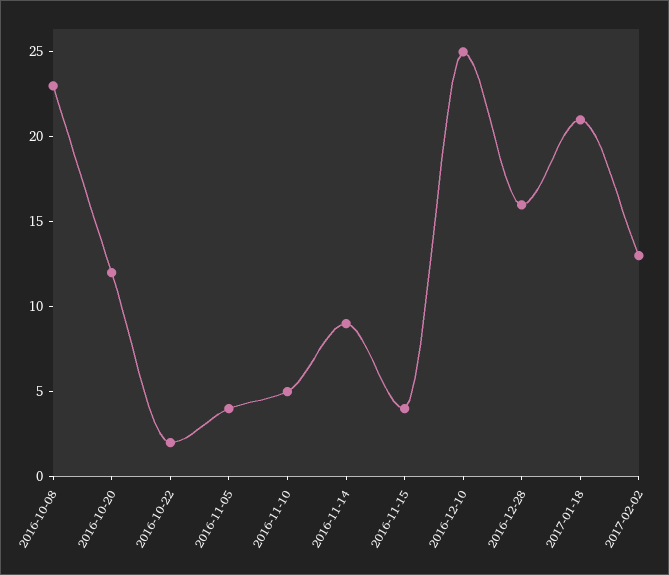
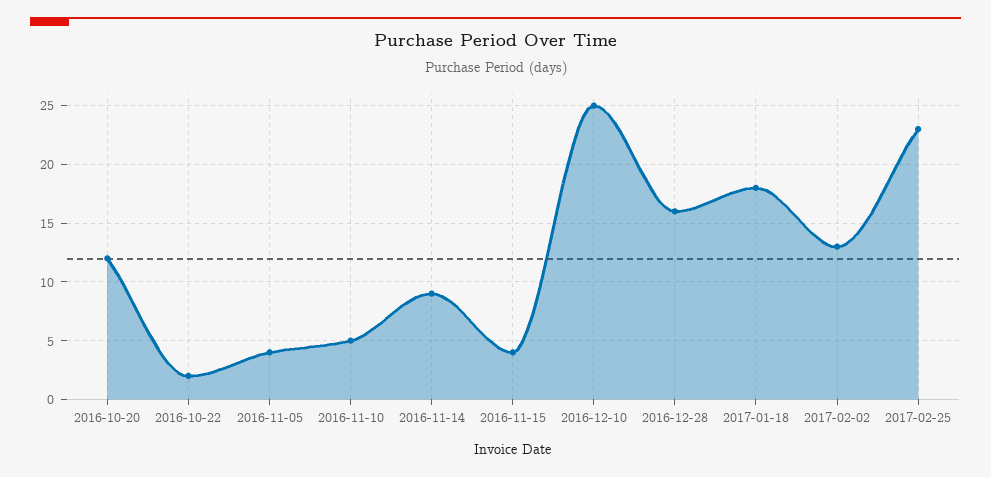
2016-10-08: 23 -> none
2017-01-18: 21 -> 18
2017-02-25: none -> 23

